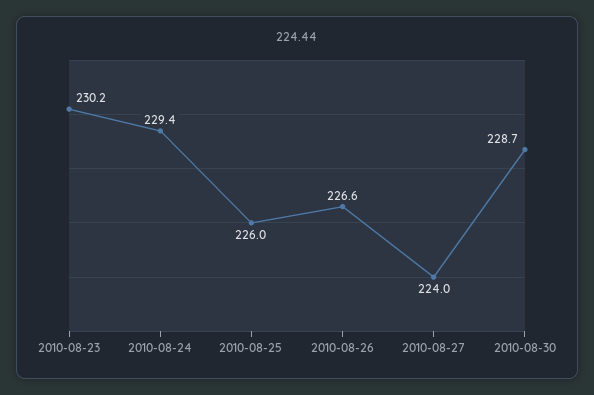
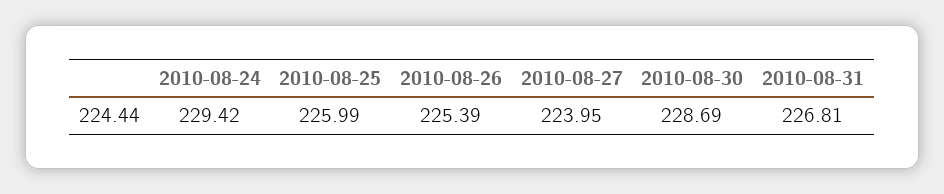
2010-08-23: 230.2 -> none
2010-08-26: 226.6 -> 225.39
2010-08-31: none -> 226.81

